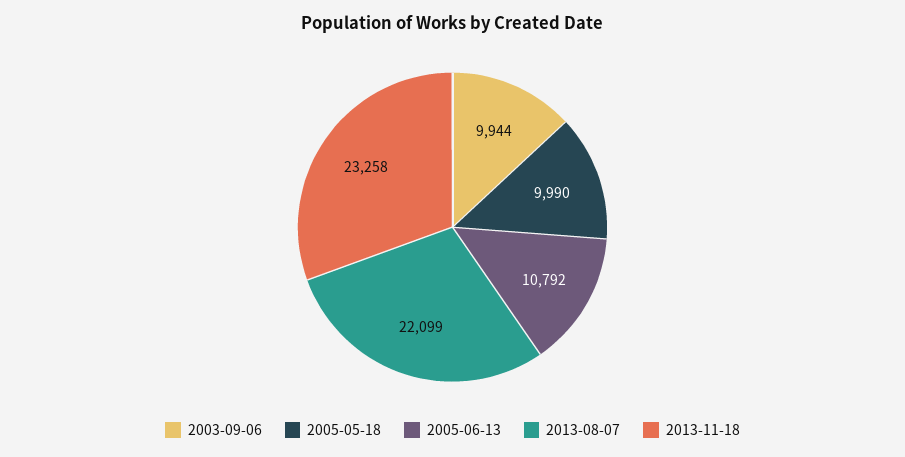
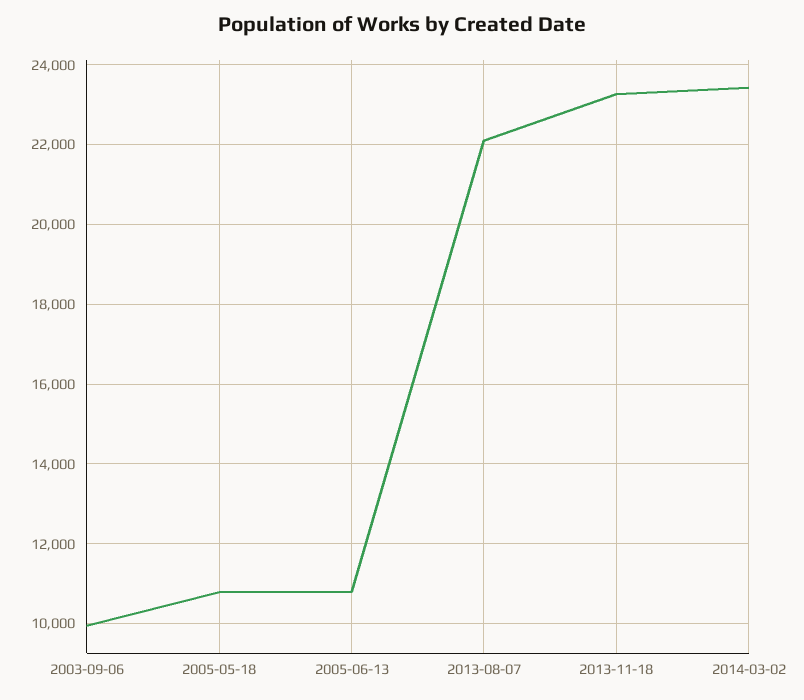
2005-05-18: 9990 -> 10800
2014-03-02: none -> 23400

